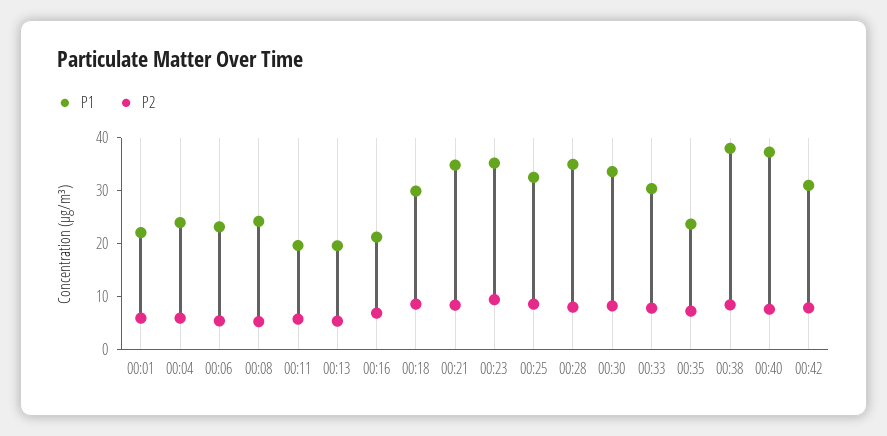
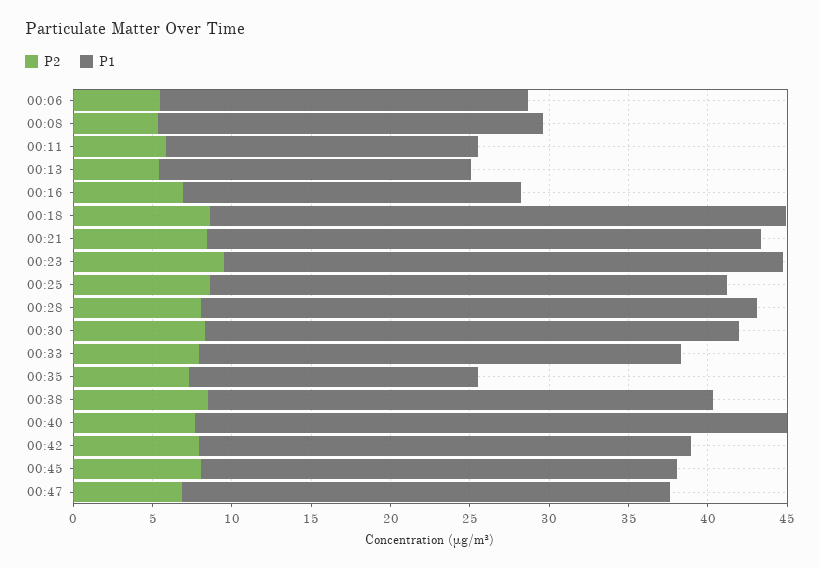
P1, 00:01: 22 -> none
P2, 00:01: 6 -> none
P1, 00:04: 24 -> none
P2, 00:04: 6 -> none
P1, 00:18: 30 -> 36
P1, 00:35: 24 -> 18
P1, 00:38: 38 -> 32
P2, 00:45: none -> 8
P1, 00:45: none -> 30
P2, 00:47: none -> 7
P1, 00:47: none -> 31

